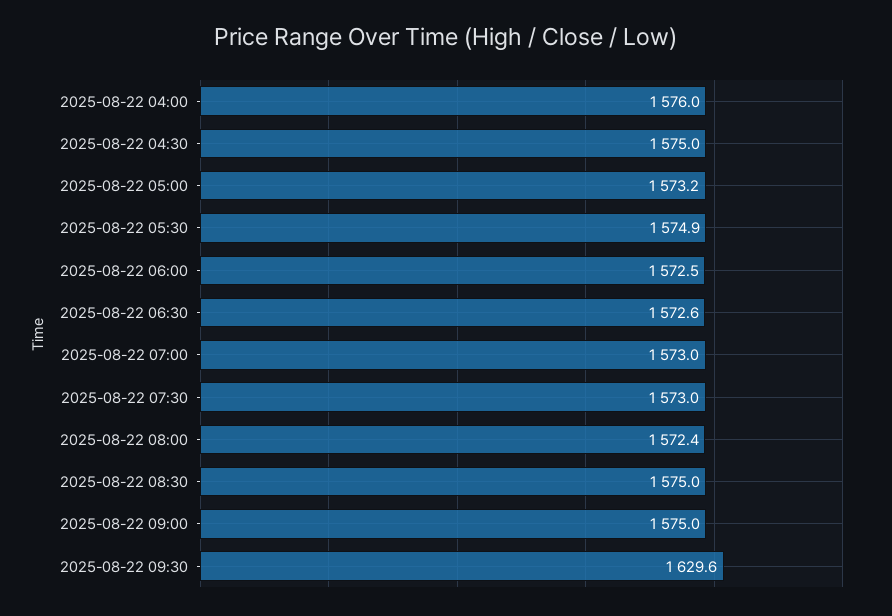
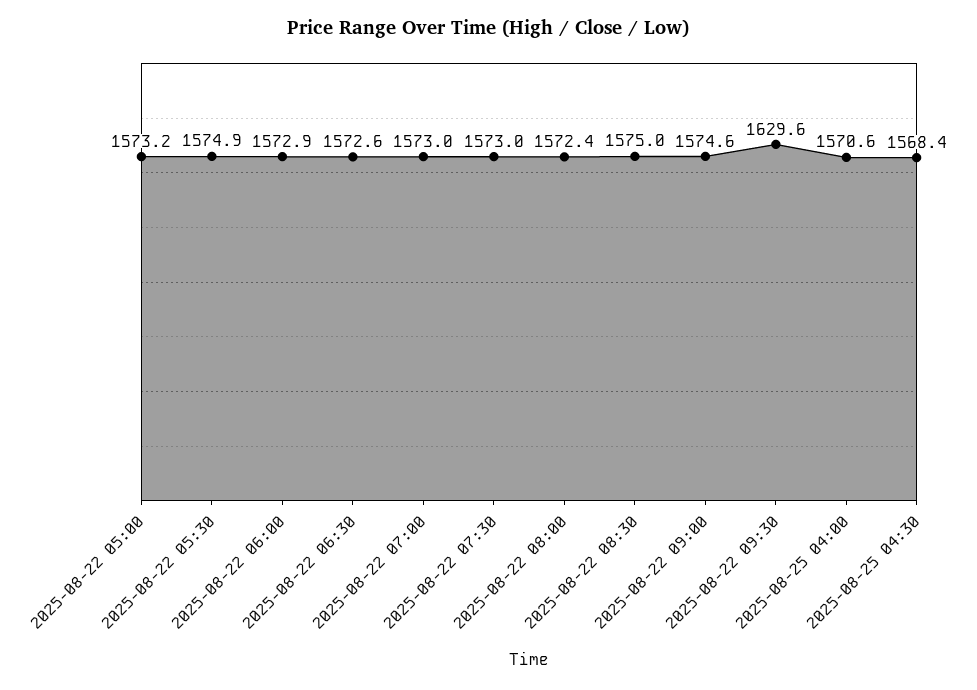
2025-08-22 04:00: 1576 -> none
2025-08-22 04:30: 1575 -> none
2025-08-22 06:00: 1572.5 -> 1572.9
2025-08-22 09:00: 1575 -> 1574.6
2025-08-25 04:00: none -> 1570.6
2025-08-25 04:30: none -> 1568.4

